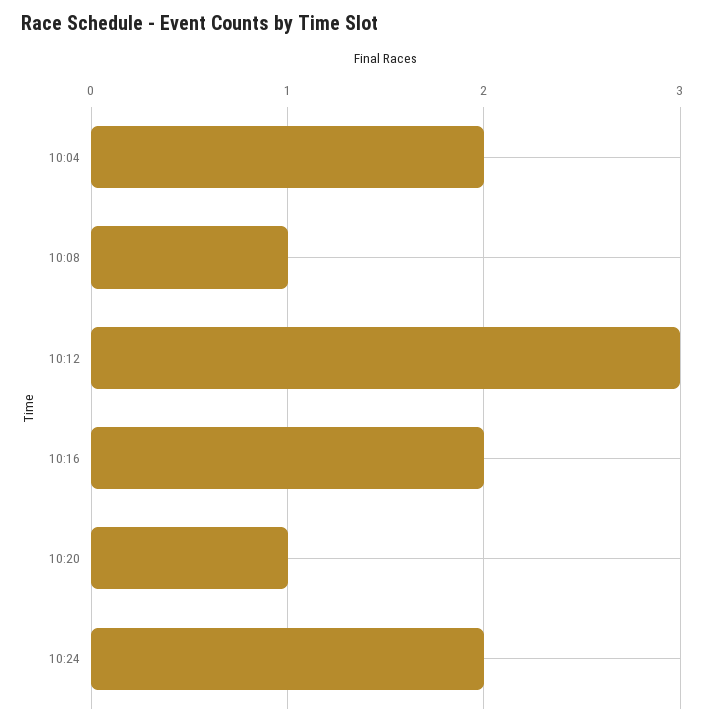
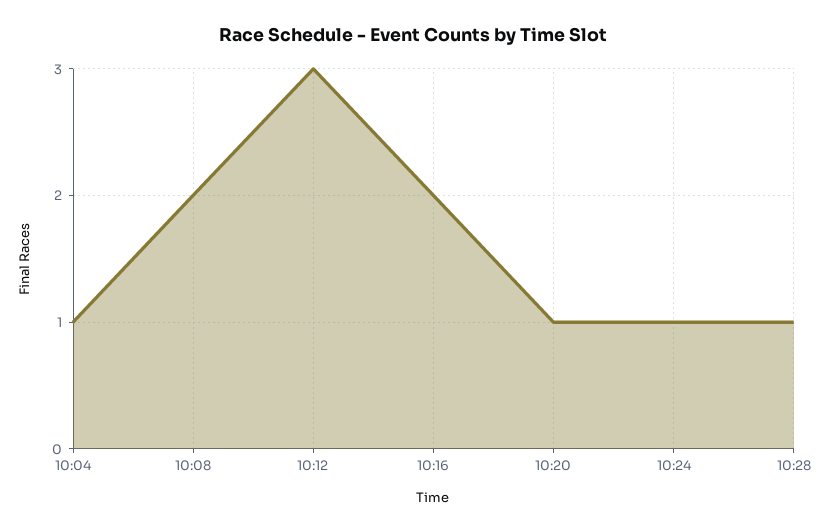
10:04: 2 -> 1
10:08: 1 -> 2
10:24: 2 -> 1
10:28: none -> 1

